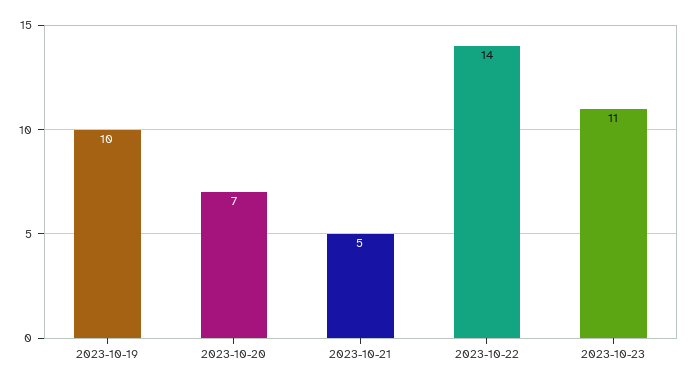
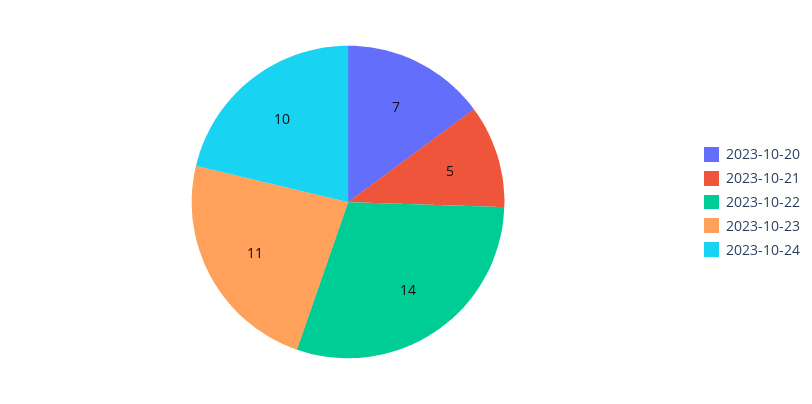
2023-10-19: 10 -> none
2023-10-24: none -> 10

